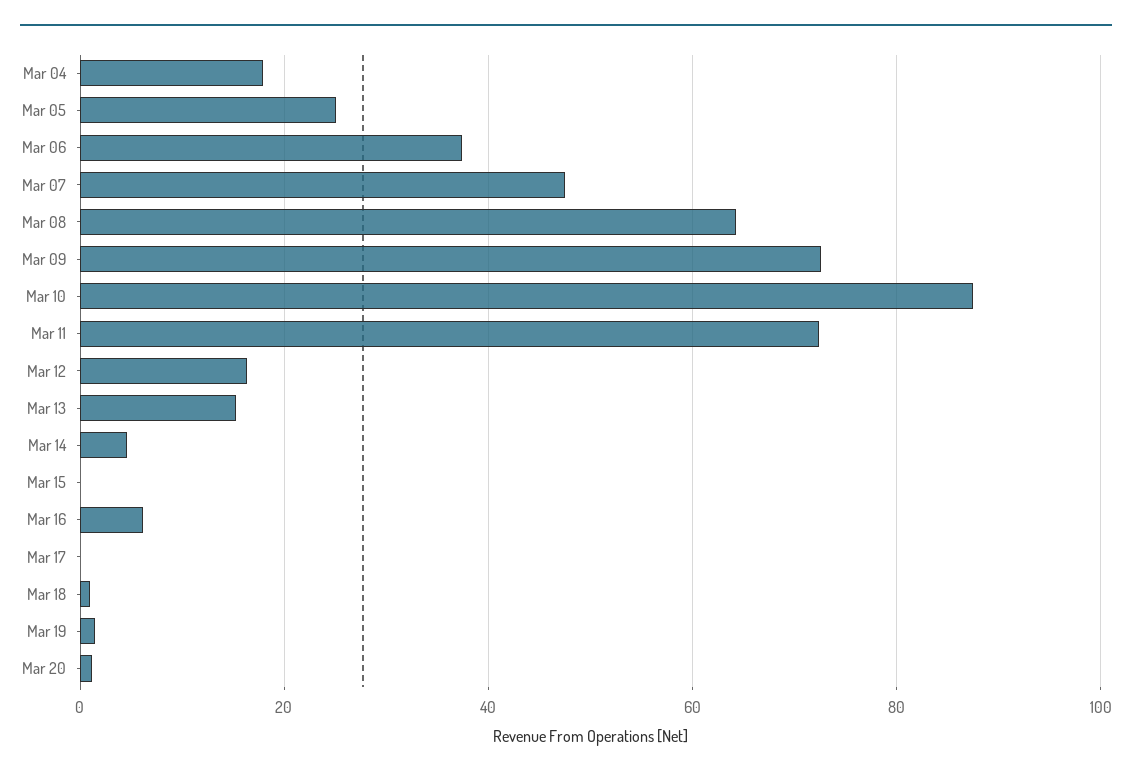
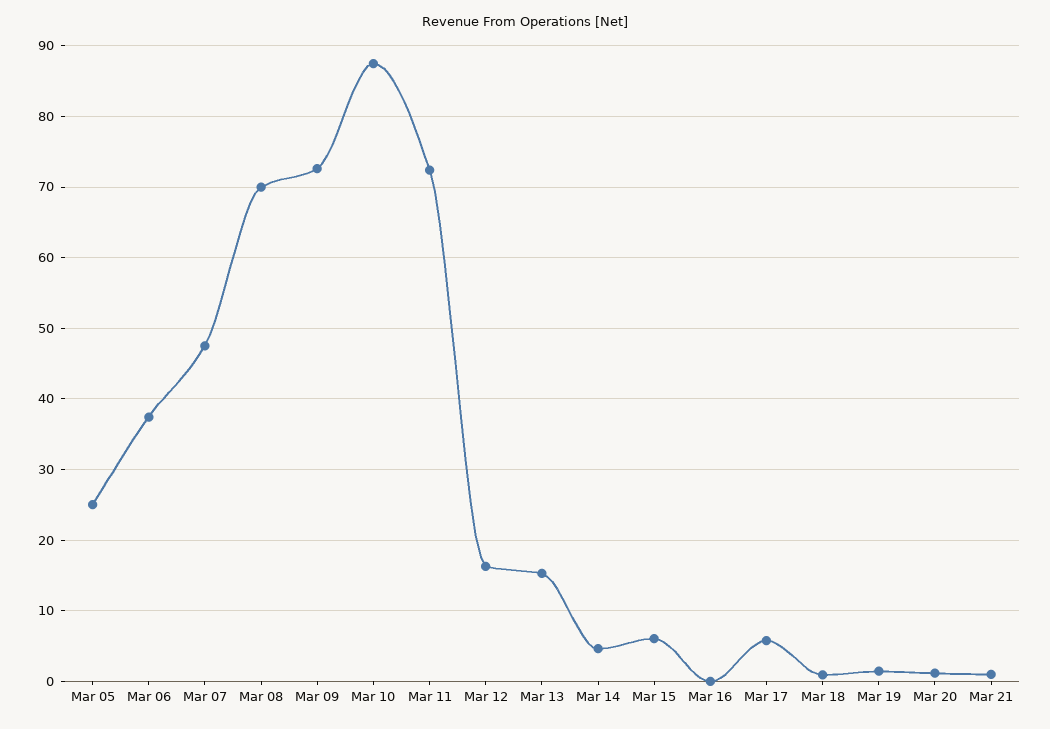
Mar 04: 18 -> none
Mar 08: 64 -> 70
Mar 15: 0 -> 6
Mar 16: 6 -> 0
Mar 17: 0 -> 6
Mar 21: none -> 1

